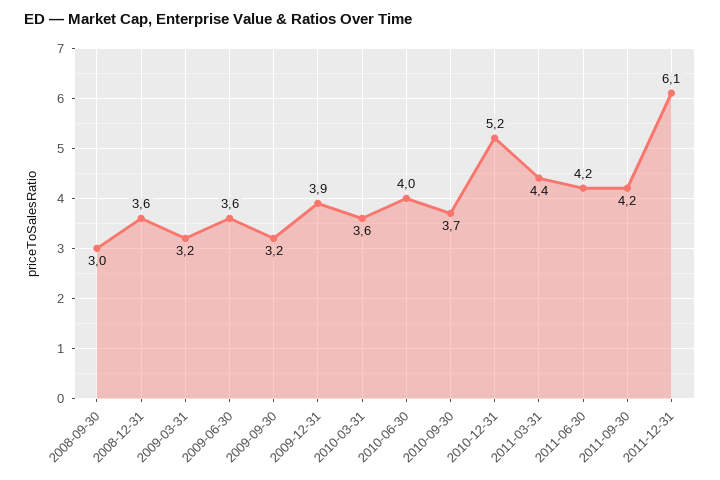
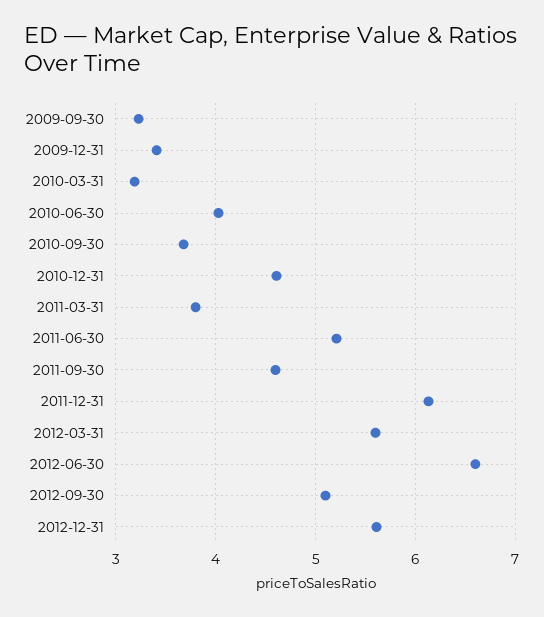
2008-09-30: 3 -> none
2008-12-31: 3.6 -> none
2009-03-31: 3.2 -> none
2009-06-30: 3.6 -> none
2009-12-31: 3.9 -> 3.4
2010-03-31: 3.6 -> 3.2
2010-12-31: 5.2 -> 4.6
2011-03-31: 4.4 -> 3.8
2011-06-30: 4.2 -> 5.2
2011-09-30: 4.2 -> 4.6
2012-03-31: none -> 5.6
2012-06-30: none -> 6.6
2012-09-30: none -> 5.1
2012-12-31: none -> 5.6

